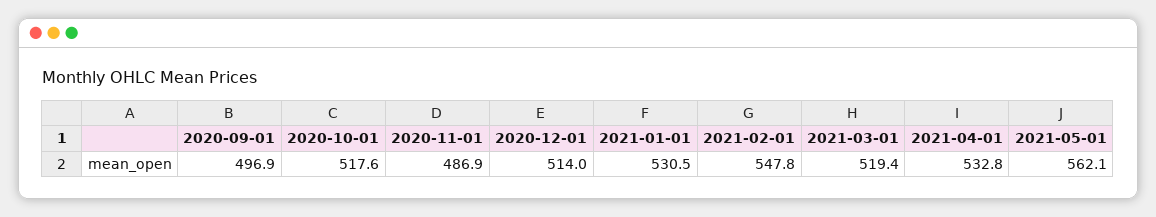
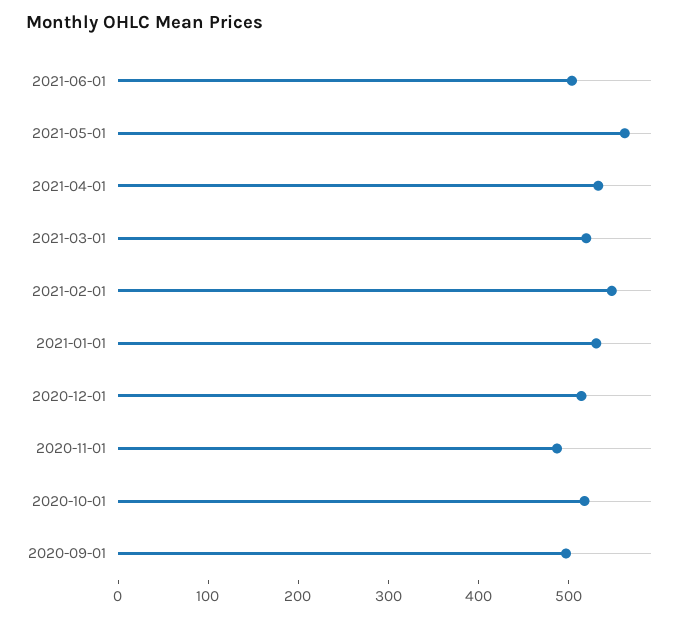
2021-06-01: none -> 500

